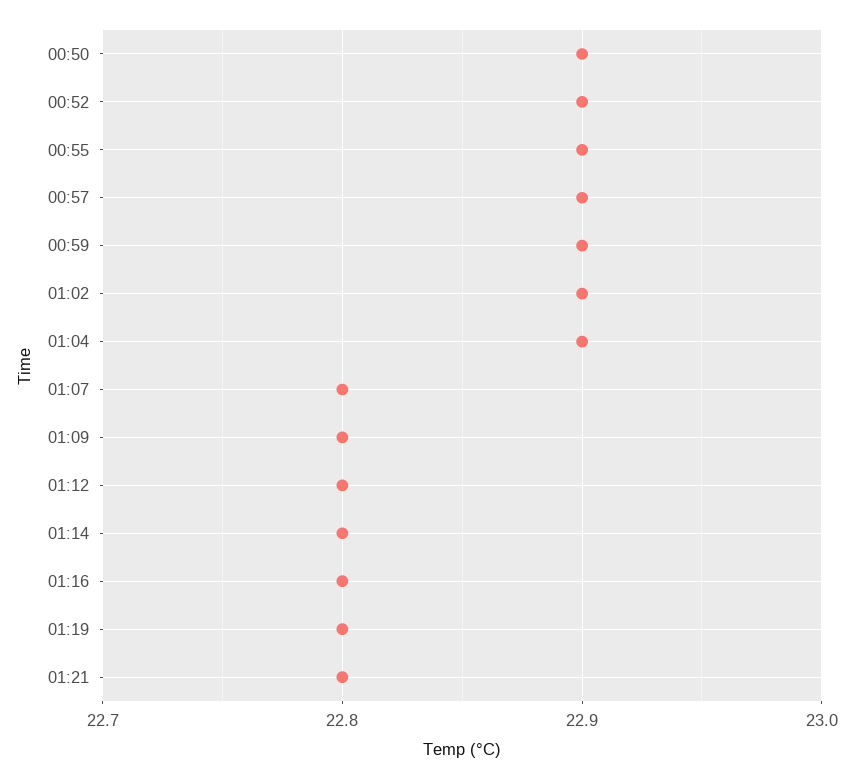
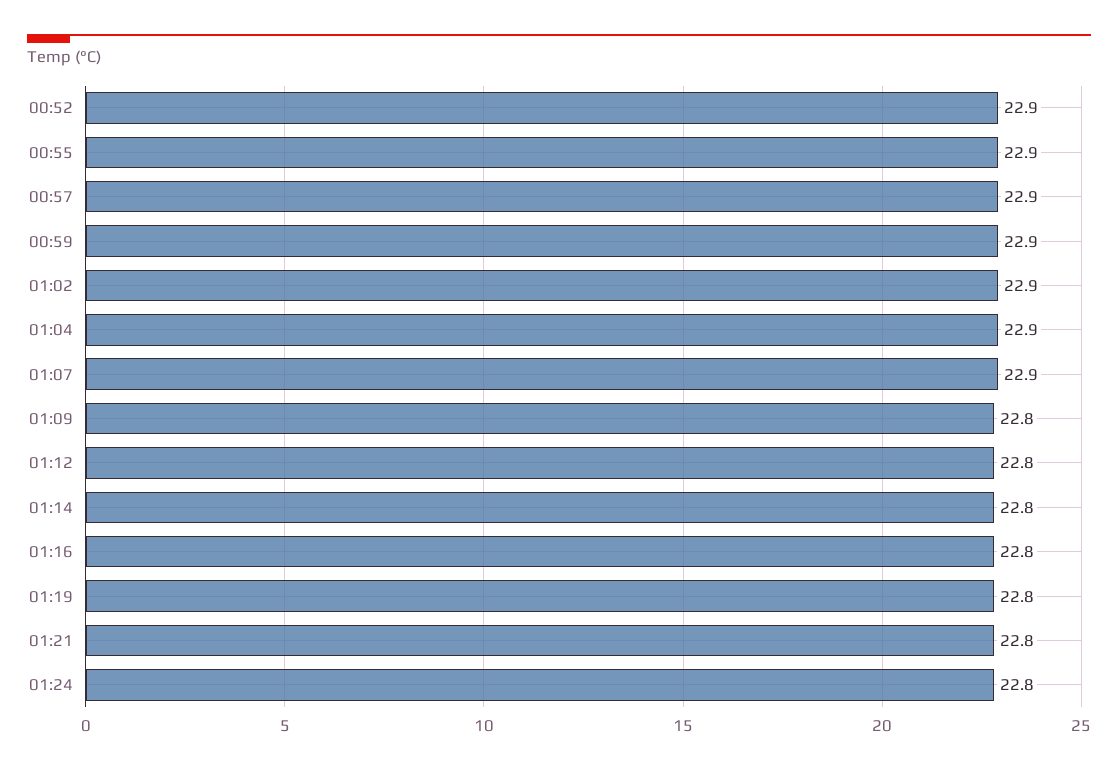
00:50: 22.9 -> none
01:07: 22.8 -> 22.9
01:24: none -> 22.8

